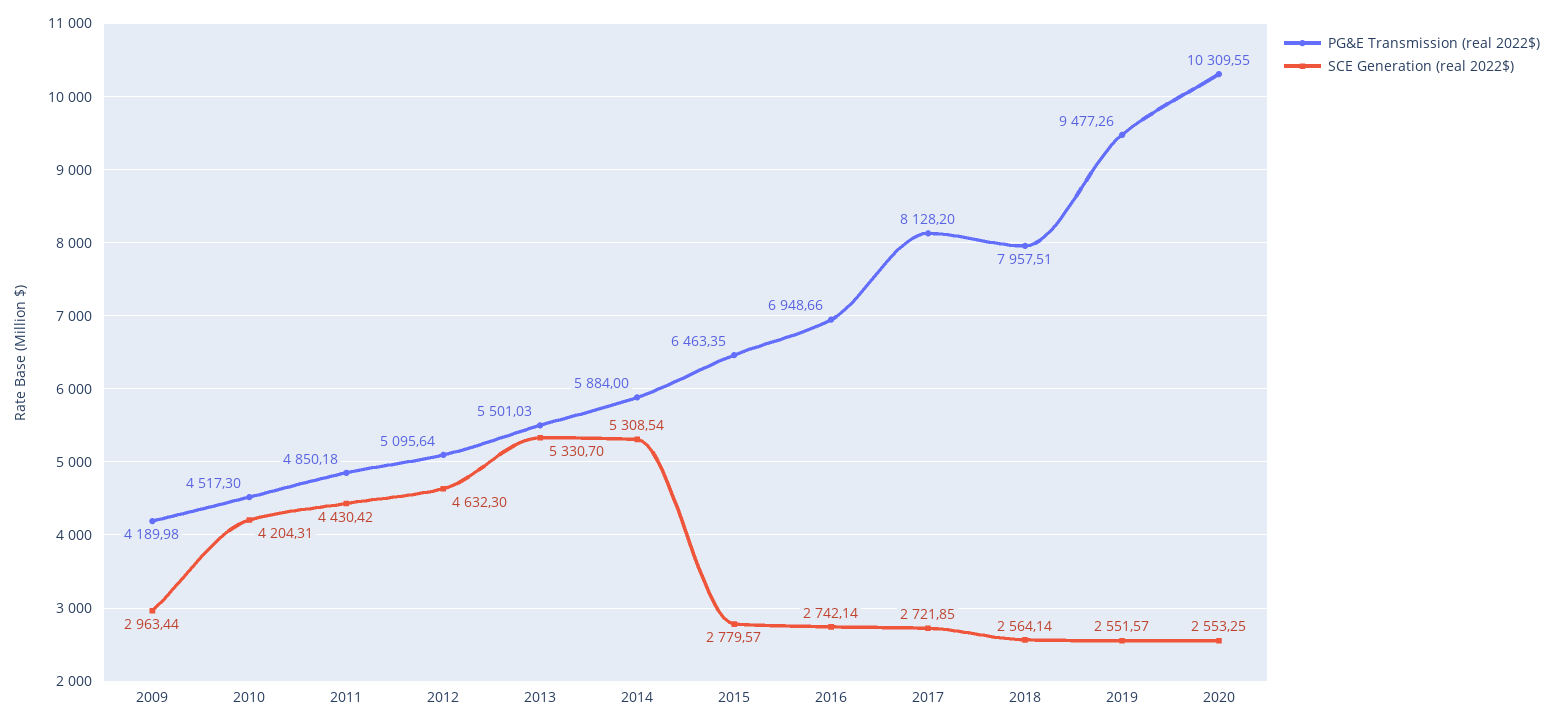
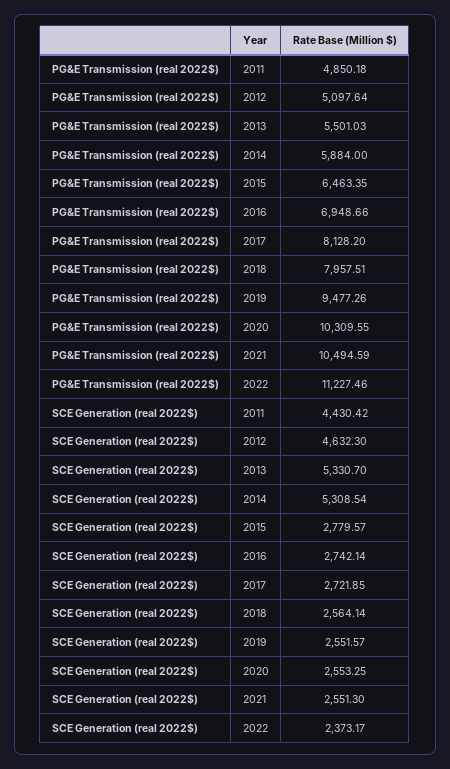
PG&E Transmission (real 2022$), 2009: 4189.98 -> none
SCE Generation (real 2022$), 2009: 2963.44 -> none
PG&E Transmission (real 2022$), 2010: 4517.3 -> none
SCE Generation (real 2022$), 2010: 4204.31 -> none
PG&E Transmission (real 2022$), 2012: 5095.64 -> 5097.64
PG&E Transmission (real 2022$), 2021: none -> 10494.59
PG&E Transmission (real 2022$), 2022: none -> 11227.46
SCE Generation (real 2022$), 2021: none -> 2551.3
SCE Generation (real 2022$), 2022: none -> 2373.17

